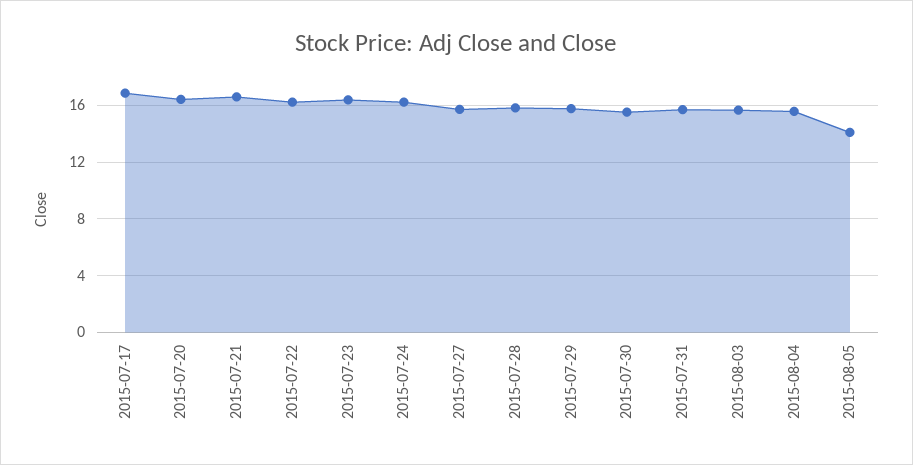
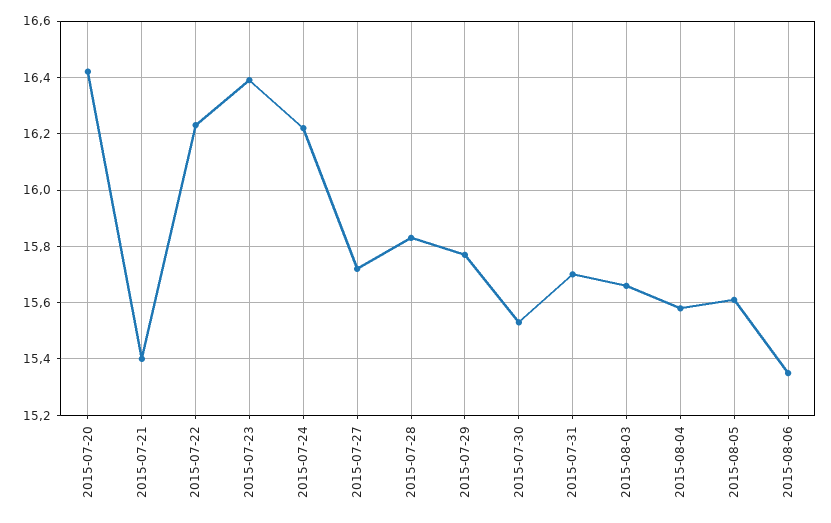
2015-07-17: 17 -> none
2015-07-21: 16.5 -> 15.4
2015-08-05: 14 -> 15.6
2015-08-06: none -> 15.35

